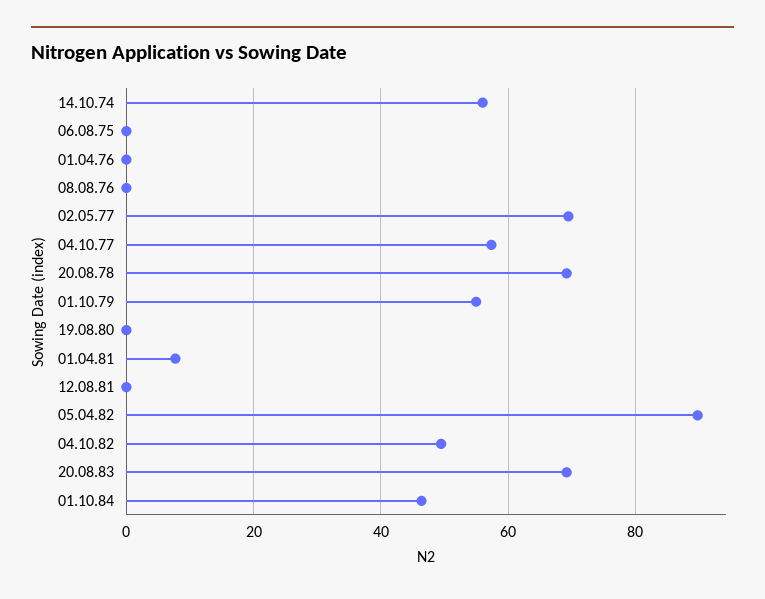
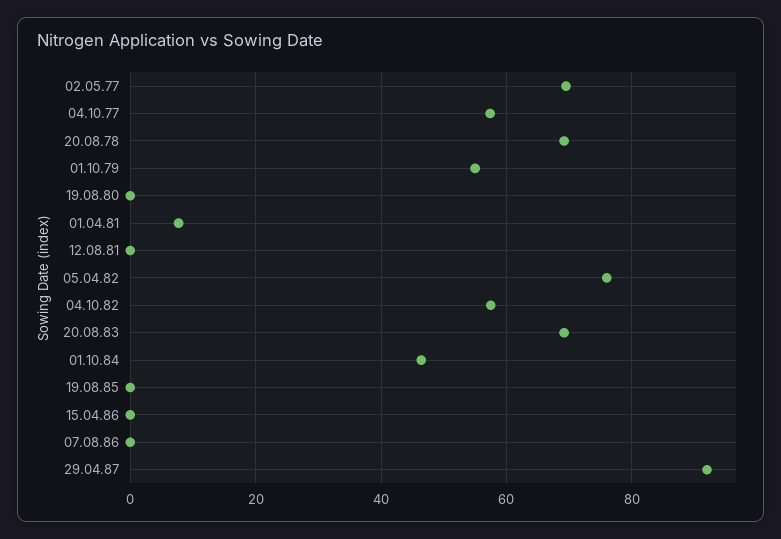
14.10.74: 56 -> none
06.08.75: 0 -> none
01.04.76: 0 -> none
08.08.76: 0 -> none
05.04.82: 90 -> 76
04.10.82: 50 -> 58
19.08.85: none -> 0
15.04.86: none -> 0
07.08.86: none -> 0
29.04.87: none -> 92

